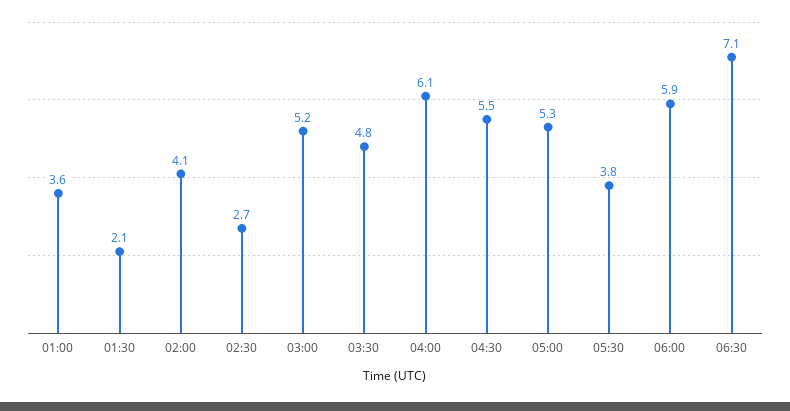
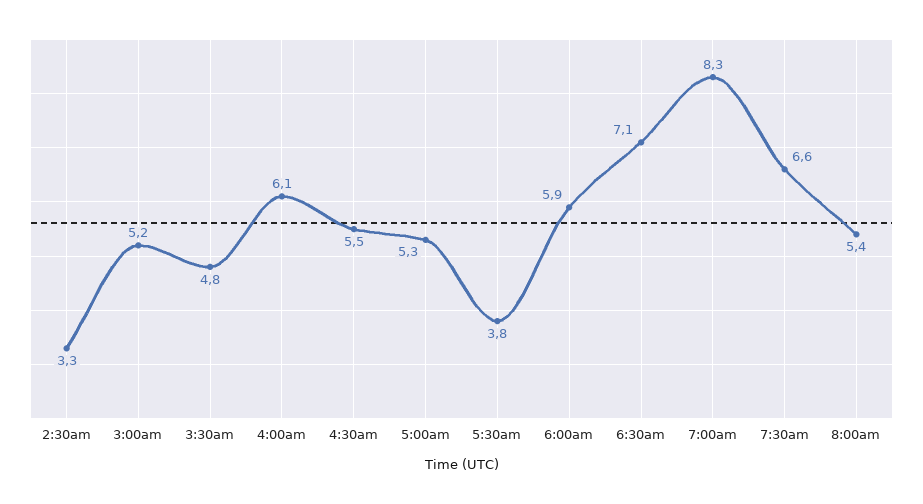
01:00: 3.6 -> none
01:30: 2.1 -> none
02:00: 4.1 -> none
02:30: 2.7 -> 3.3
7:00am: none -> 8.3
7:30am: none -> 6.6
8:00am: none -> 5.4

